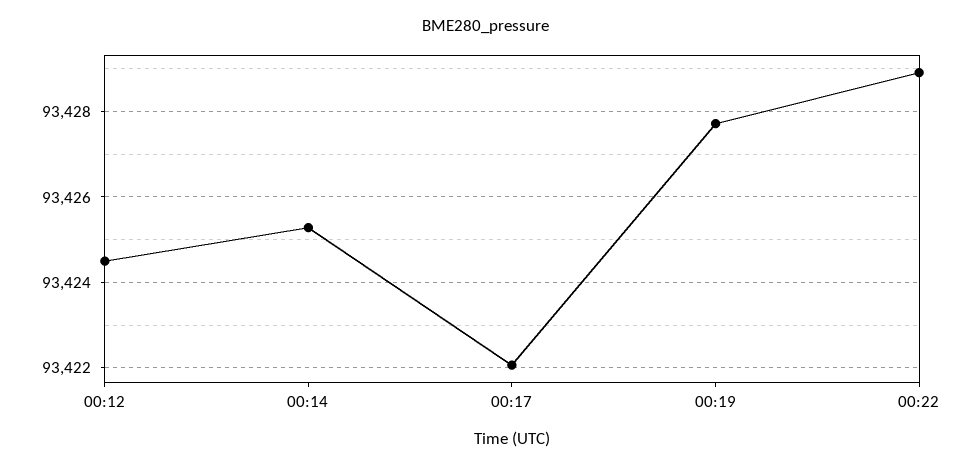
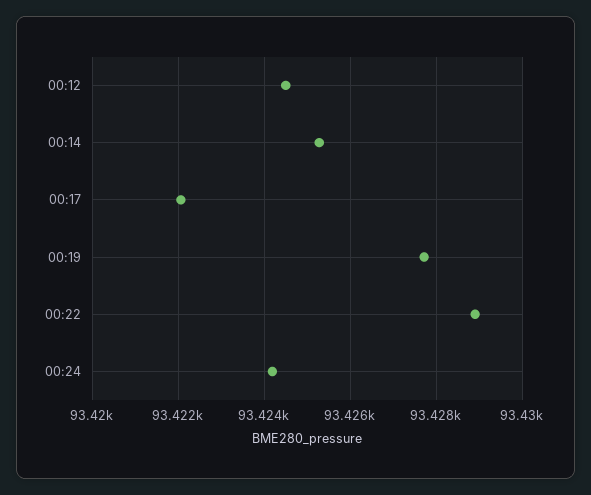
00:24: none -> 93424.2

